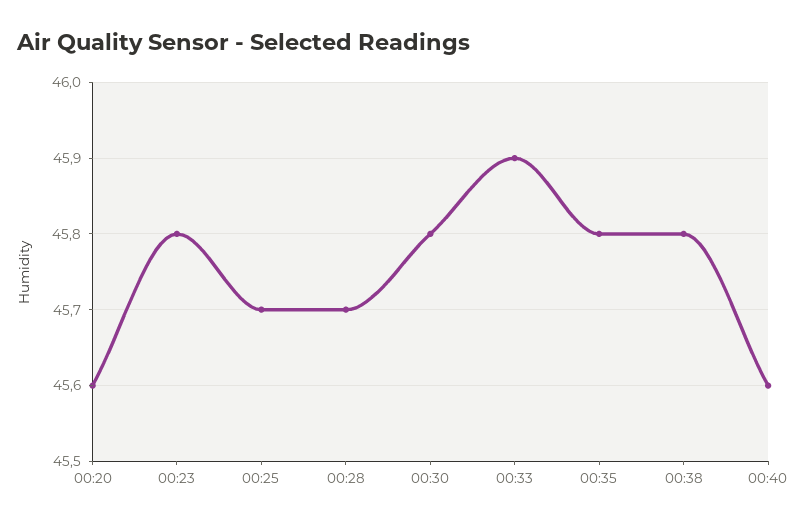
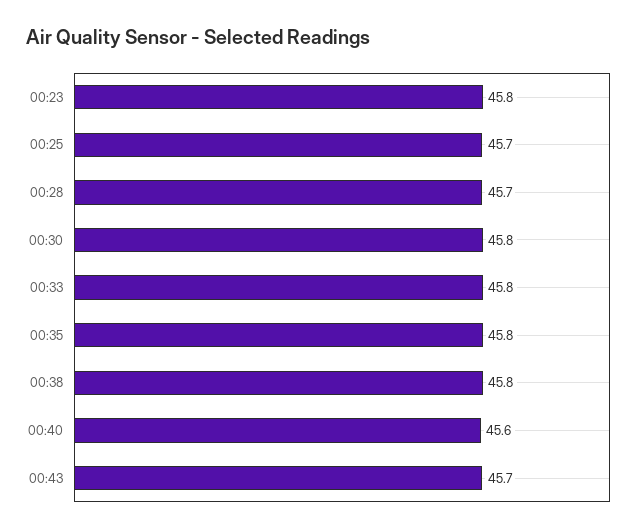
00:20: 45.6 -> none
00:33: 45.9 -> 45.8
00:43: none -> 45.7

